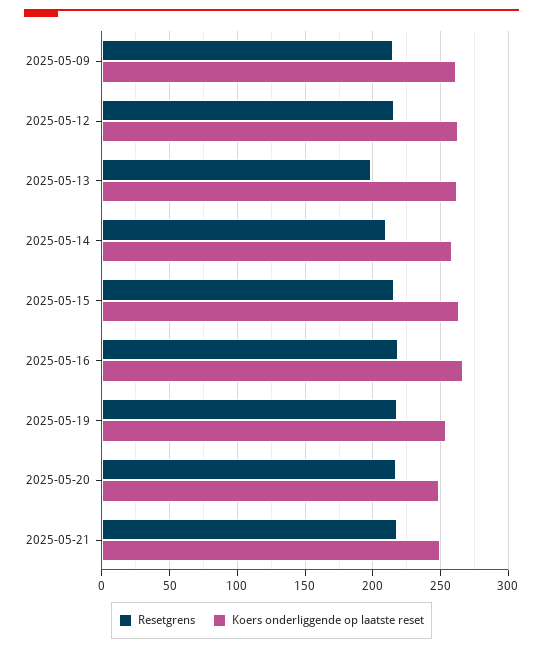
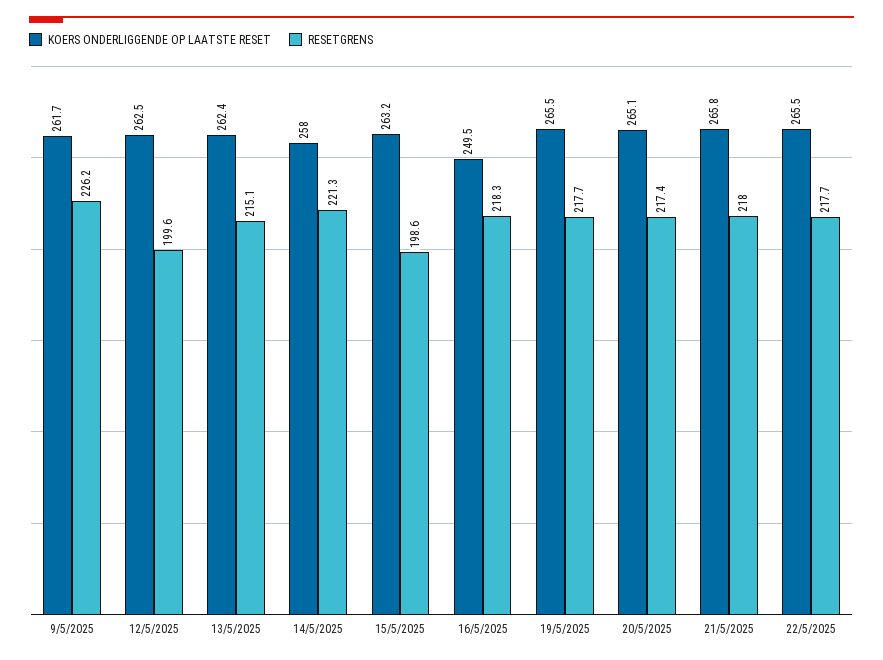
Resetgrens, 2025-05-09: 215 -> 226.2
Resetgrens, 2025-05-12: 215 -> 199.6
Resetgrens, 2025-05-13: 200 -> 215.1
Resetgrens, 2025-05-14: 210 -> 221.3
Resetgrens, 2025-05-15: 215 -> 198.6
Koers onderliggende op laatste reset, 2025-05-16: 265 -> 249.5
Koers onderliggende op laatste reset, 2025-05-19: 255 -> 265.5
Koers onderliggende op laatste reset, 2025-05-20: 250 -> 265.1
Koers onderliggende op laatste reset, 2025-05-21: 250 -> 265.8
Koers onderliggende op laatste reset, 22/5/2025: none -> 265.5
Resetgrens, 22/5/2025: none -> 217.7

